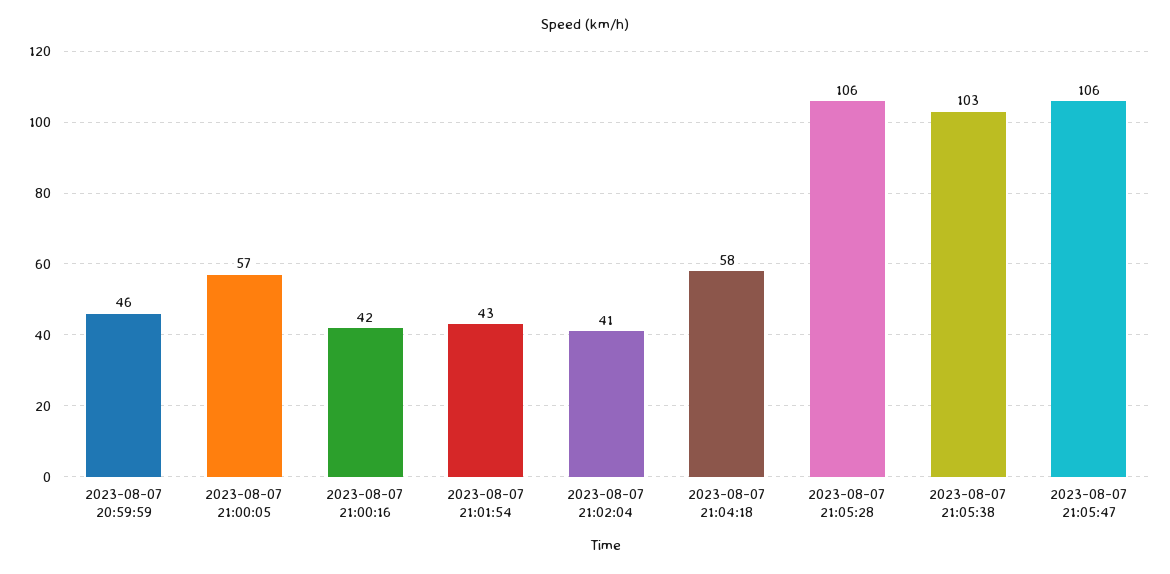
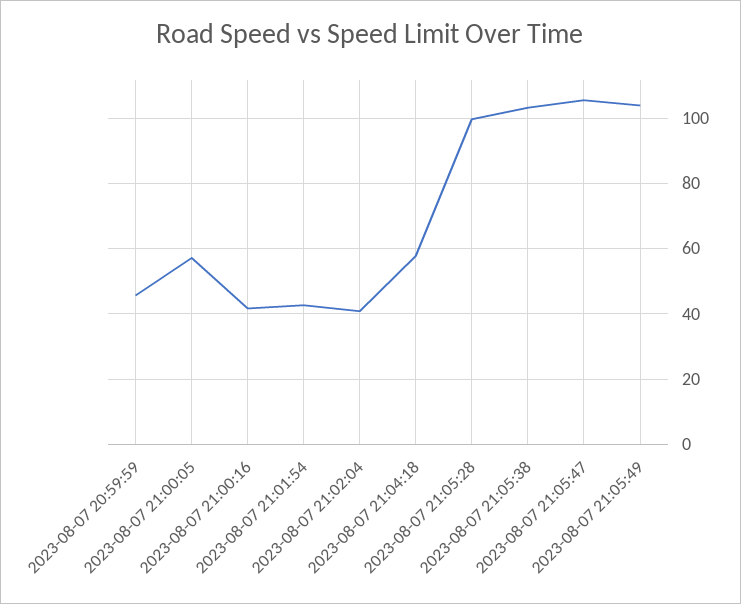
2023-08-07 21:05:28: 106 -> 100
2023-08-07 21:05:49: none -> 104

